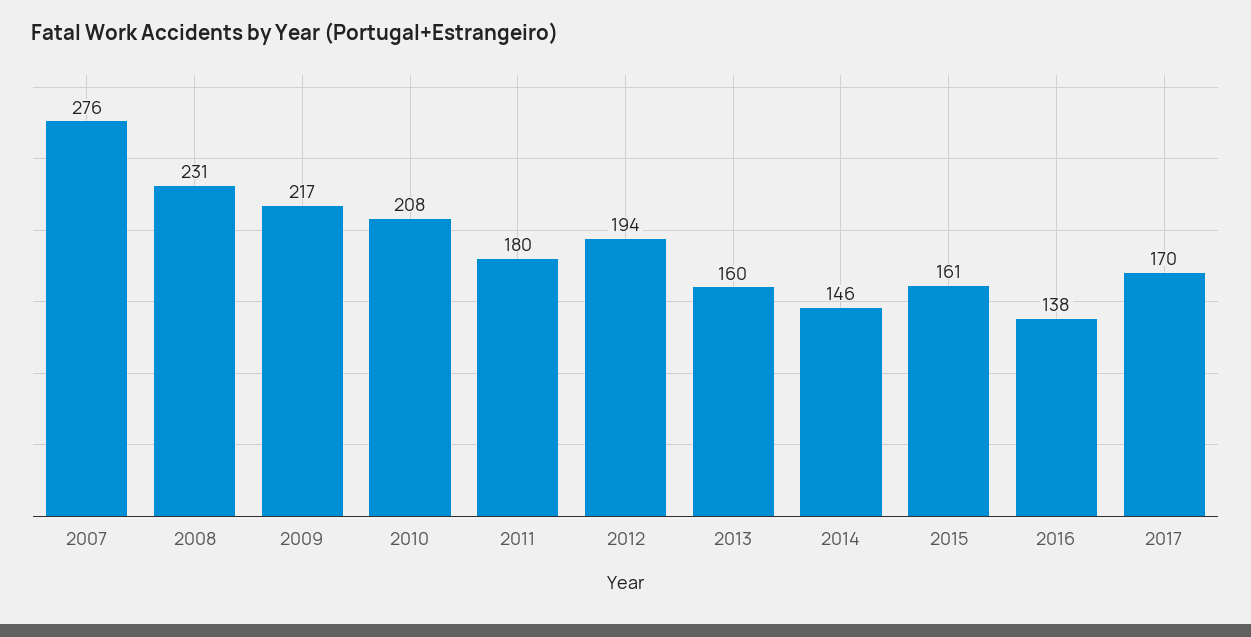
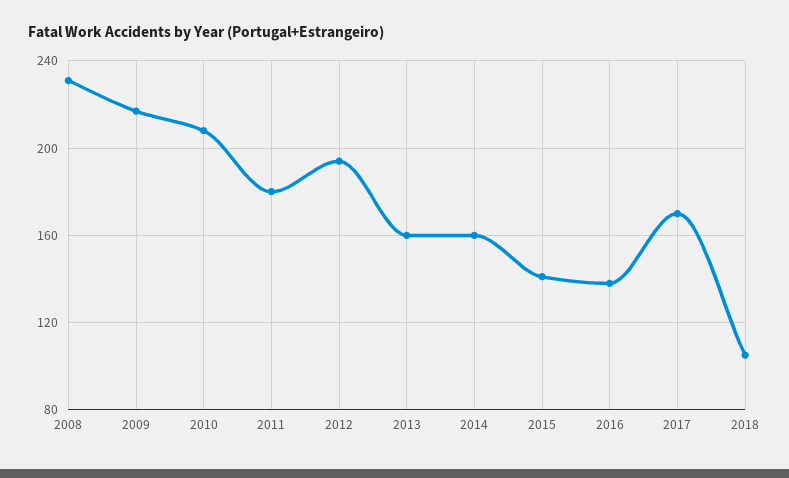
2007: 276 -> none
2014: 146 -> 160
2015: 161 -> 140
2018: none -> 105

